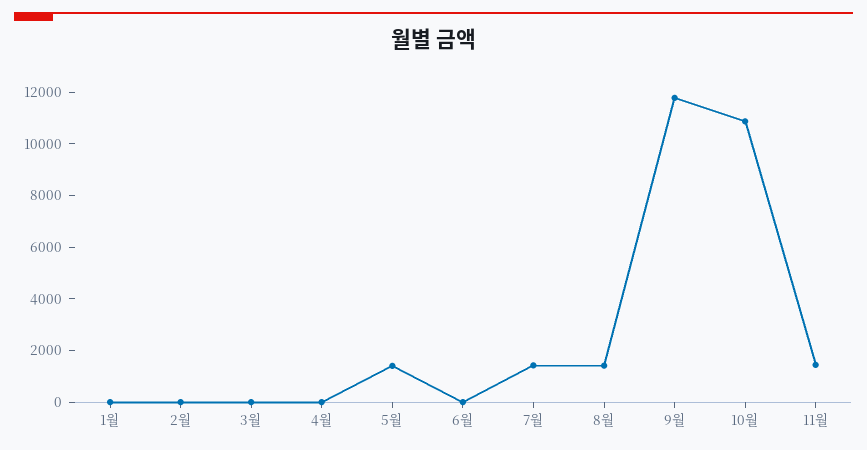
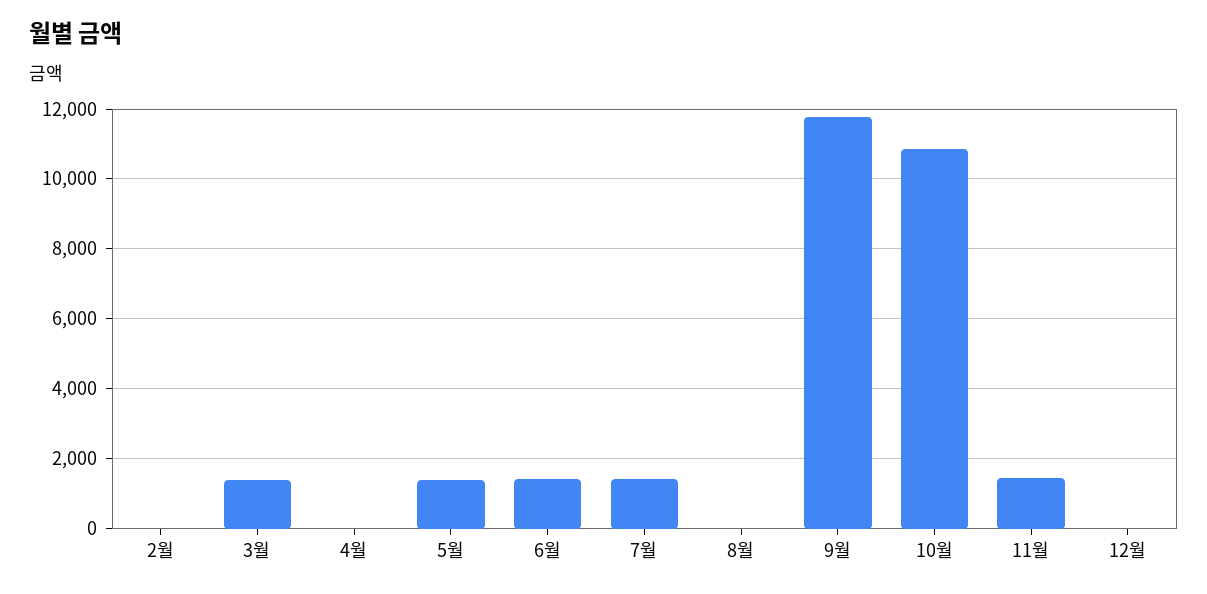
1월: 0 -> none
3월: 0 -> 1400
6월: 0 -> 1400
8월: 1500 -> 0
12월: none -> 0

